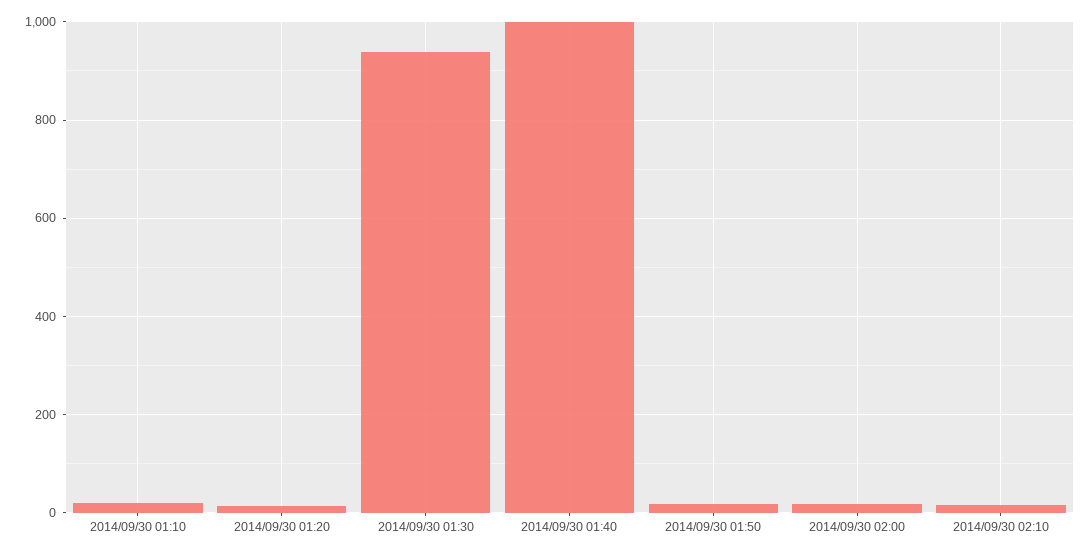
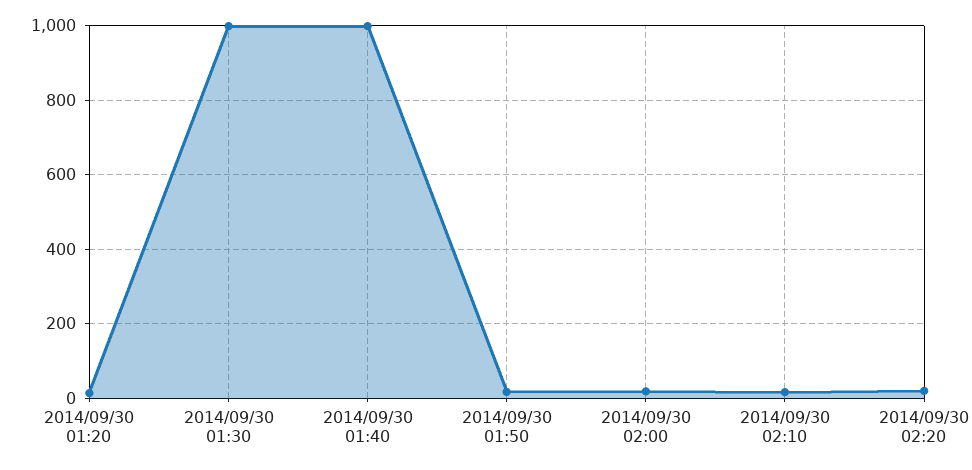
2014/09/30 01:10: 20 -> none
2014/09/30 01:30: 940 -> 1000
2014/09/30 02:20: none -> 20

